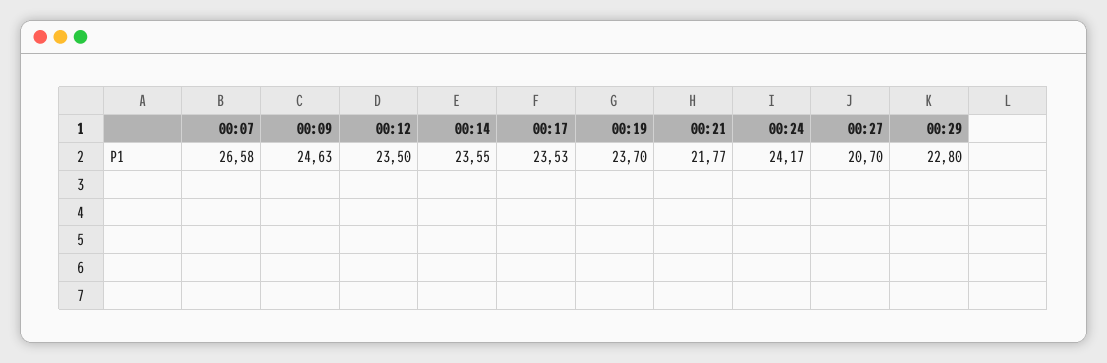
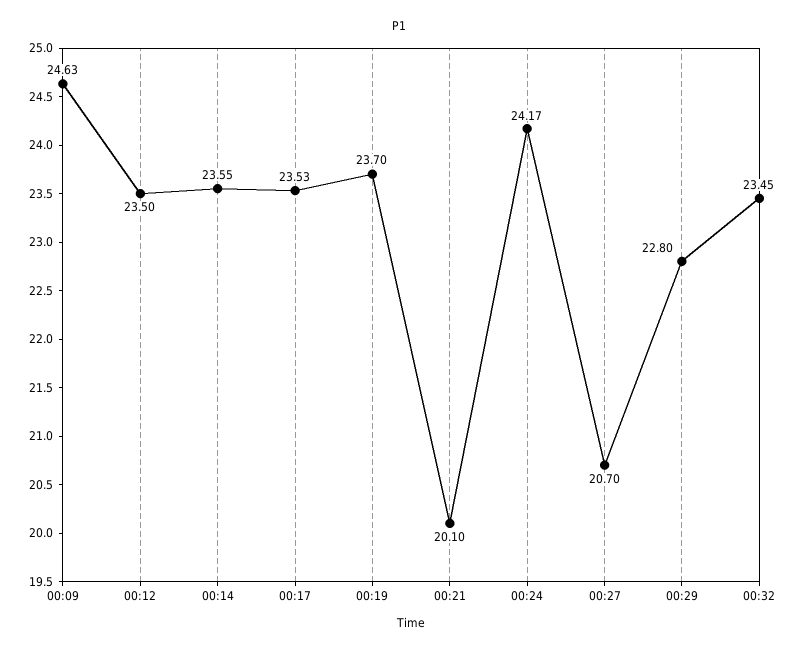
00:07: 26.58 -> none
00:21: 21.77 -> 20.1
00:32: none -> 23.45

